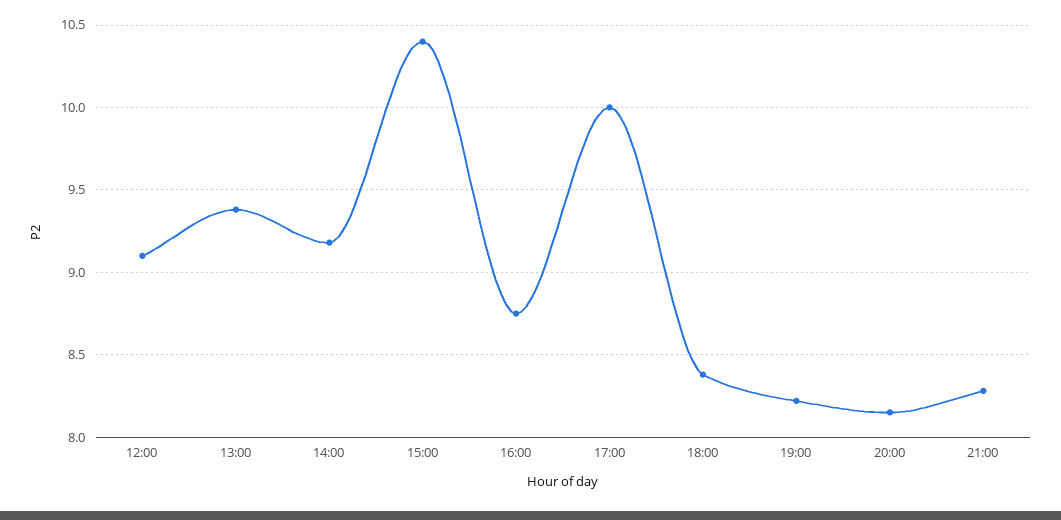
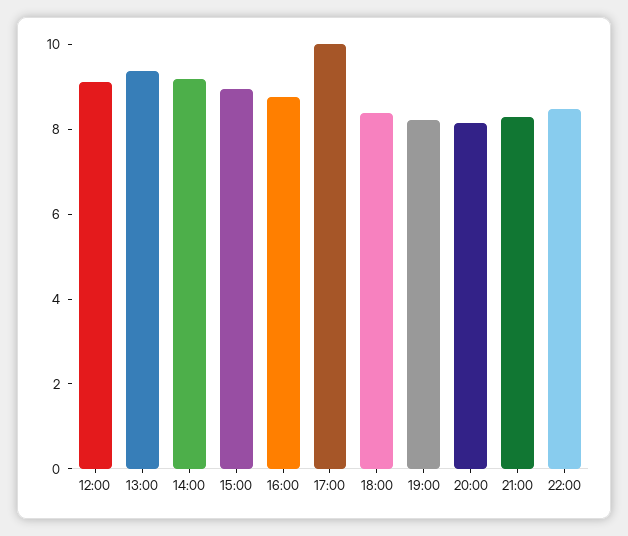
15:00: 10.4 -> 9
22:00: none -> 8.5

